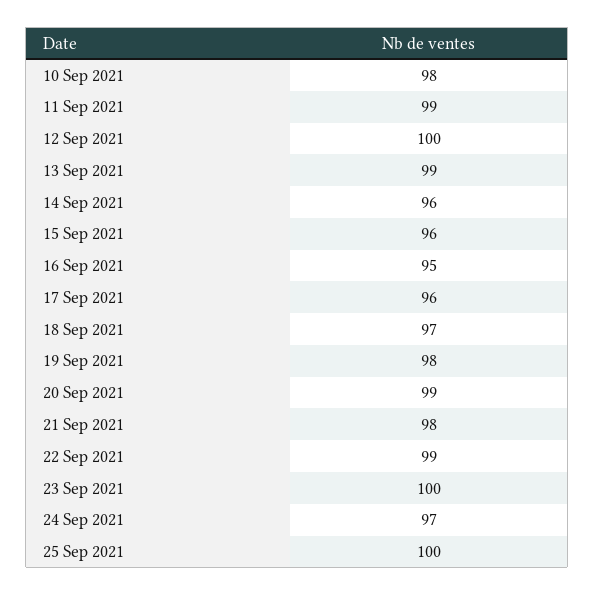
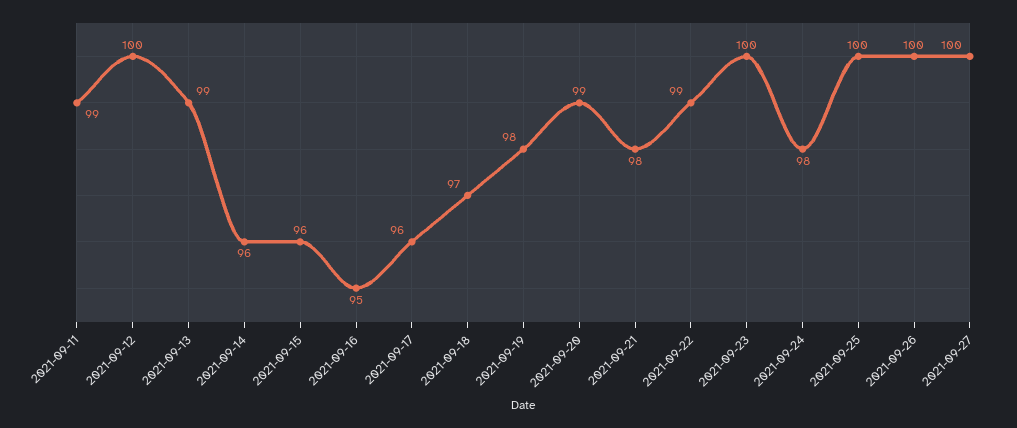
10 Sep 2021: 98 -> none
24 Sep 2021: 97 -> 98
2021-09-26: none -> 100
2021-09-27: none -> 100

